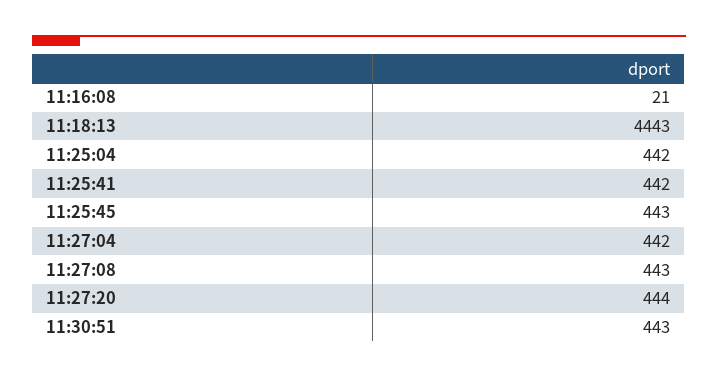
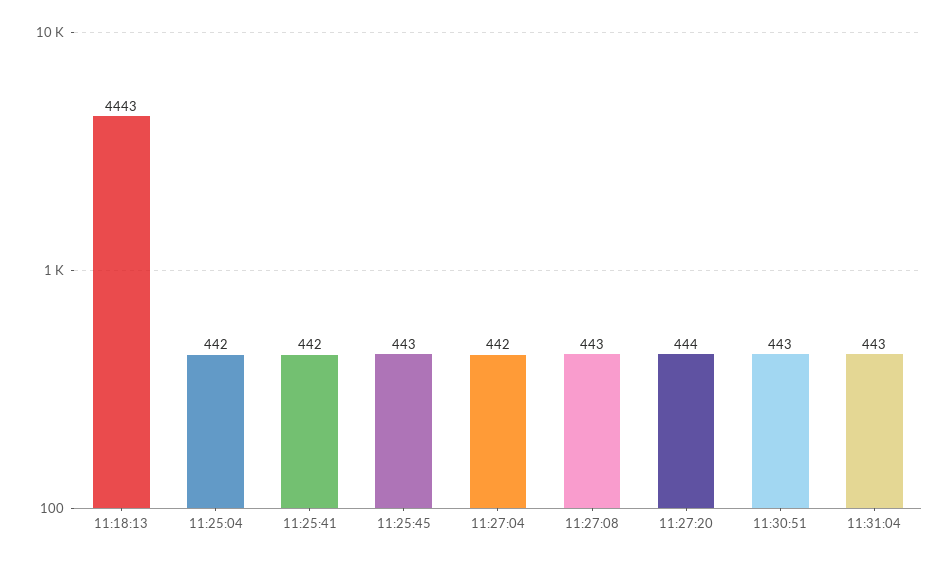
11:16:08: 21 -> none
11:31:04: none -> 443

